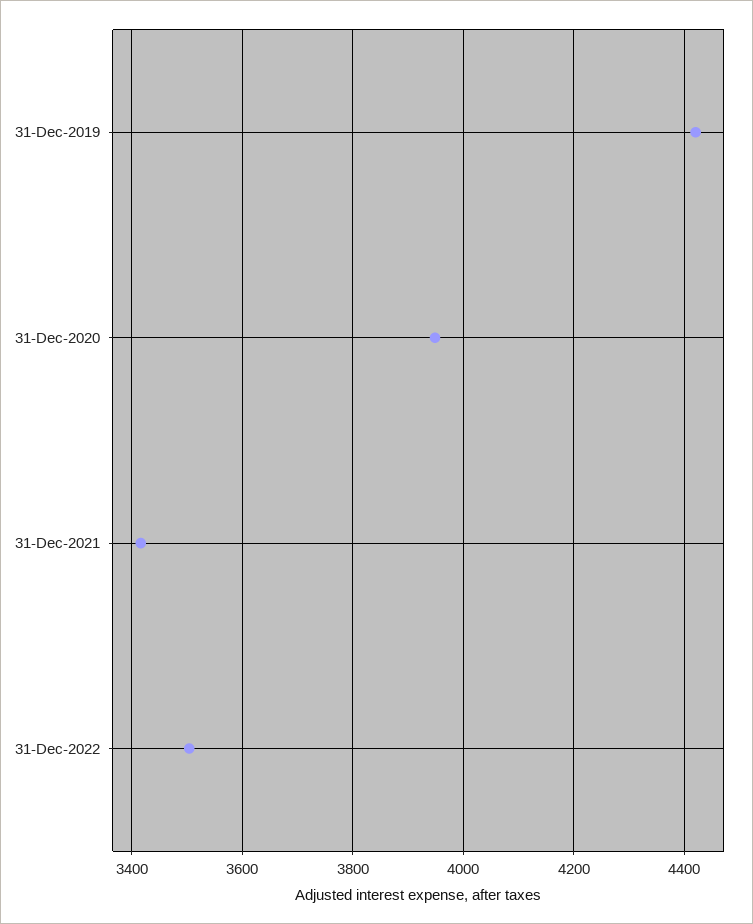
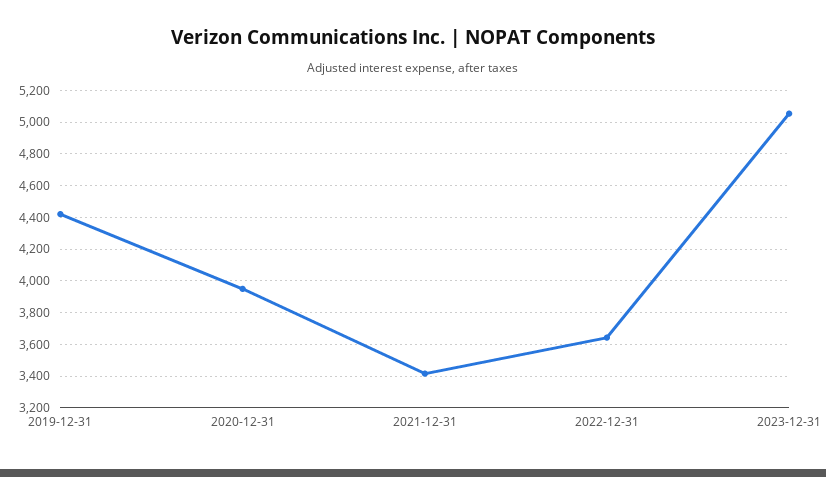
31-Dec-2022: 3500 -> 3650
2023-12-31: none -> 5050

